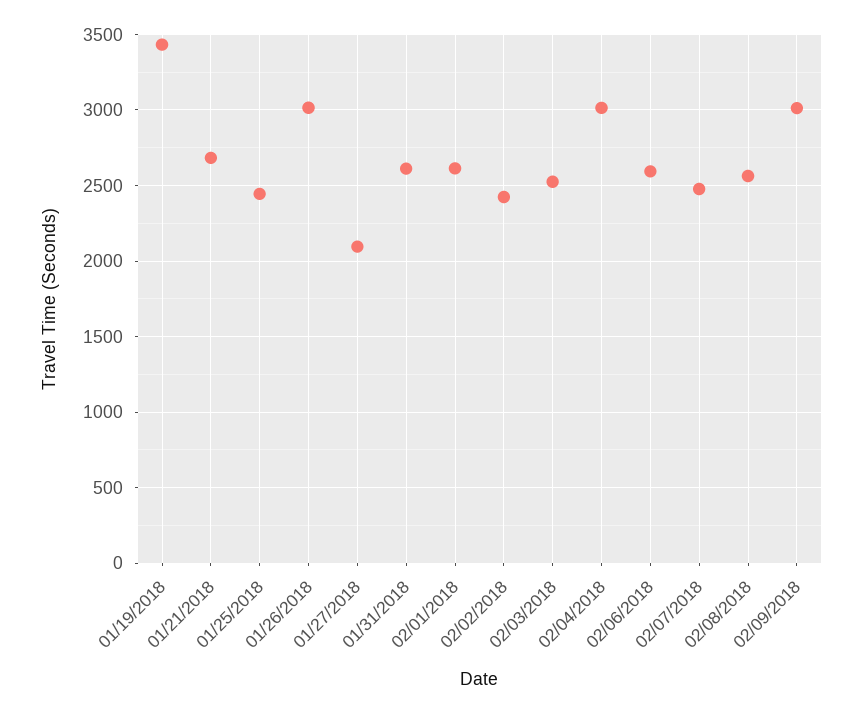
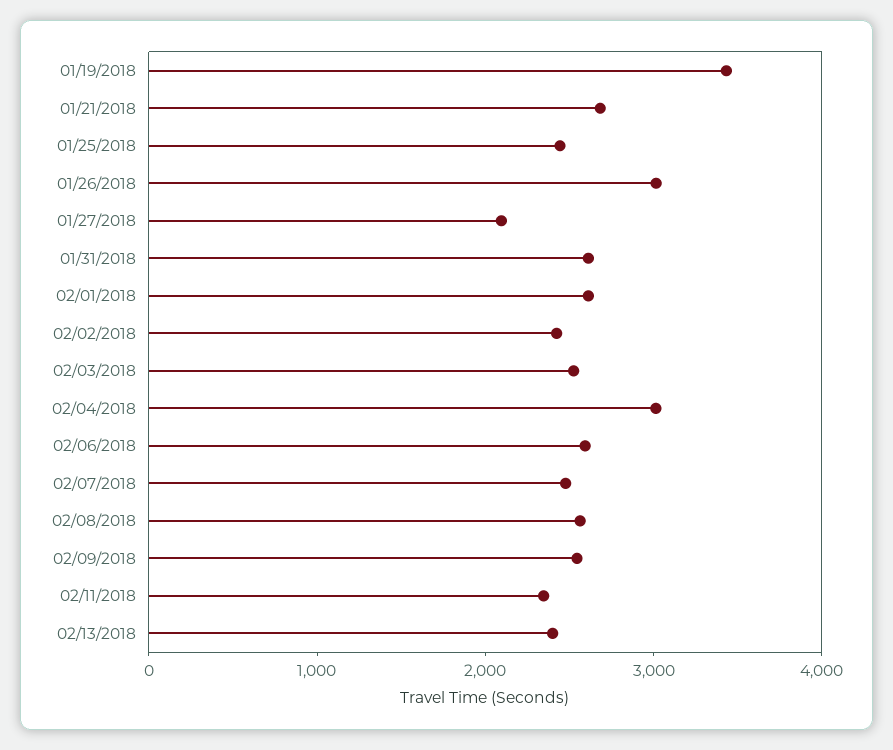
02/09/2018: 3000 -> 2600
02/11/2018: none -> 2400
02/13/2018: none -> 2400

